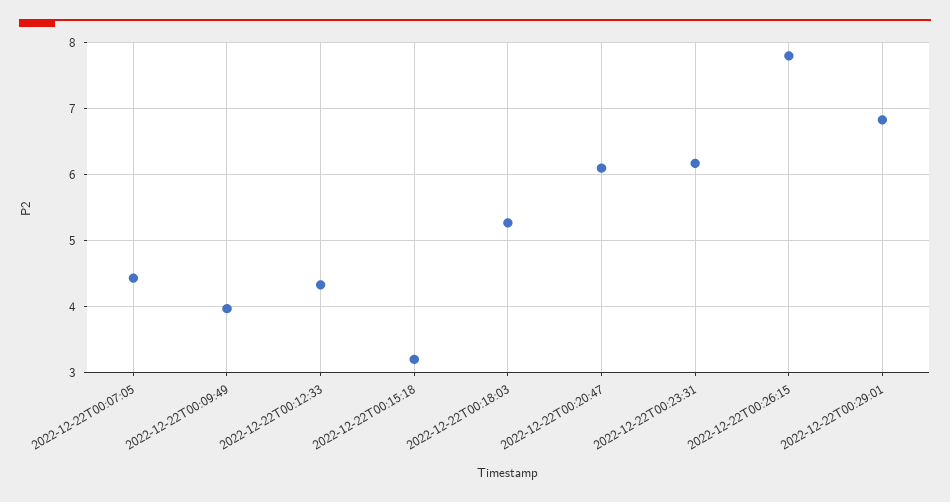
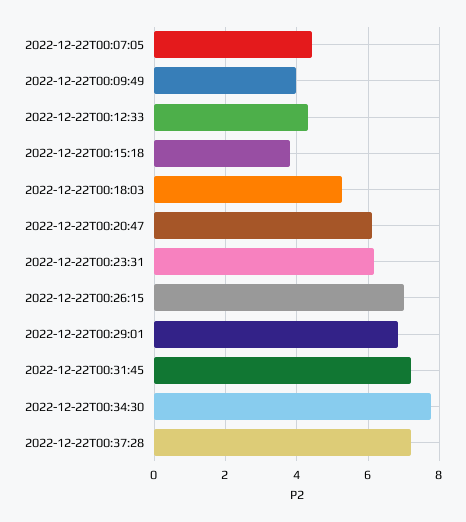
2022-12-22T00:15:18: 3.2 -> 3.8
2022-12-22T00:26:15: 7.8 -> 7
2022-12-22T00:31:45: none -> 7.2
2022-12-22T00:34:30: none -> 7.8
2022-12-22T00:37:28: none -> 7.2

